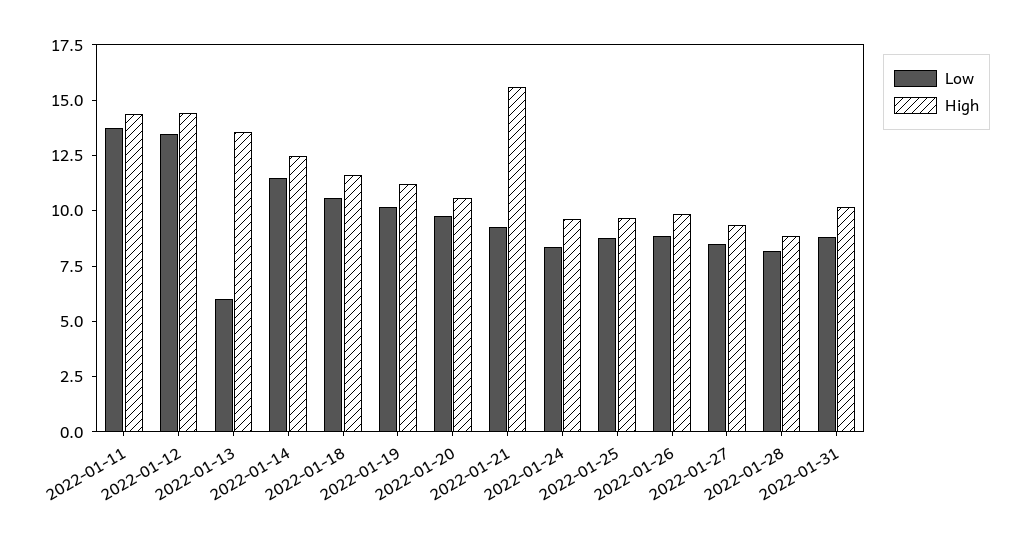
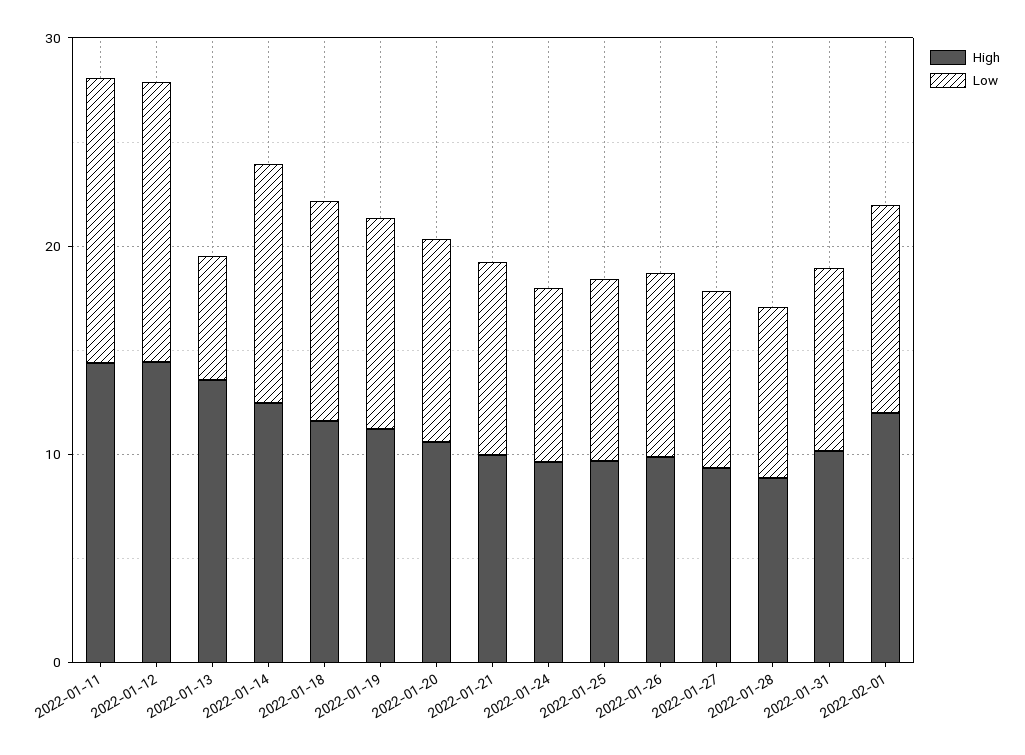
High, 2022-01-21: 15.5 -> 10
High, 2022-02-01: none -> 12
Low, 2022-02-01: none -> 10

